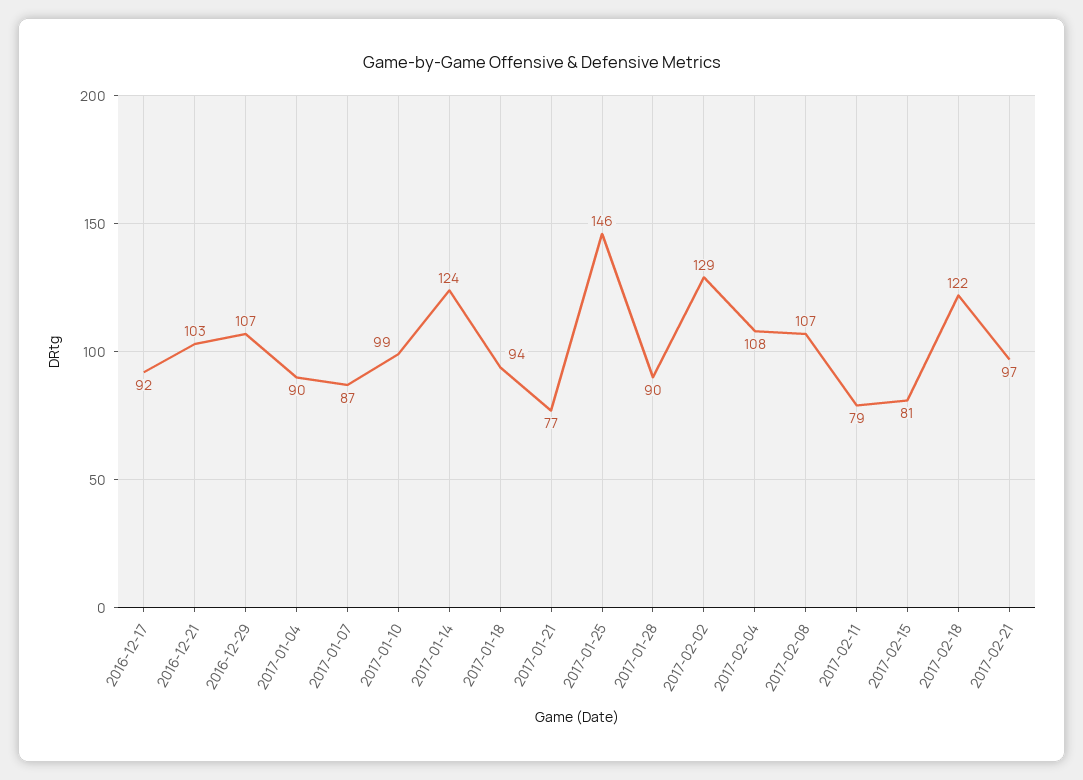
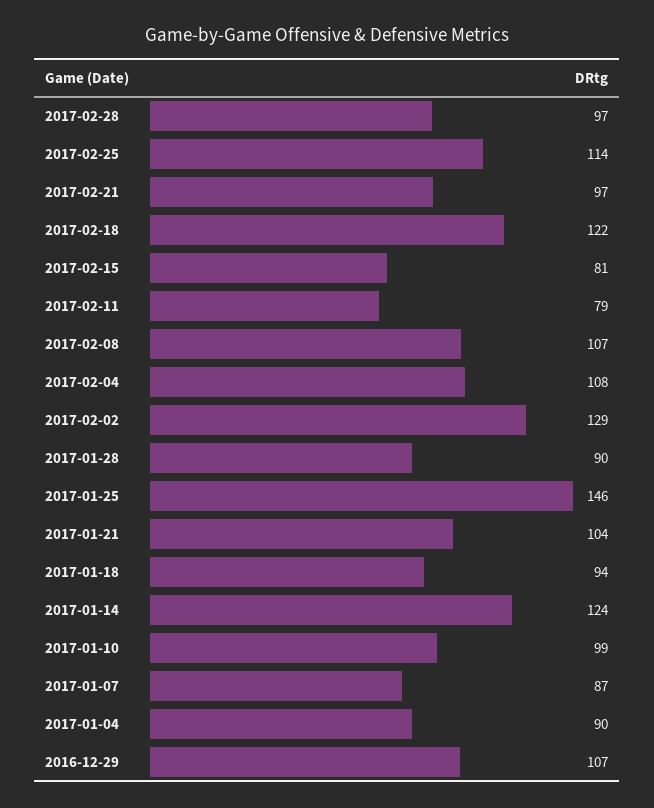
2016-12-17: 92 -> none
2016-12-21: 103 -> none
2017-01-21: 77 -> 104
2017-02-28: none -> 97
2017-02-25: none -> 114

